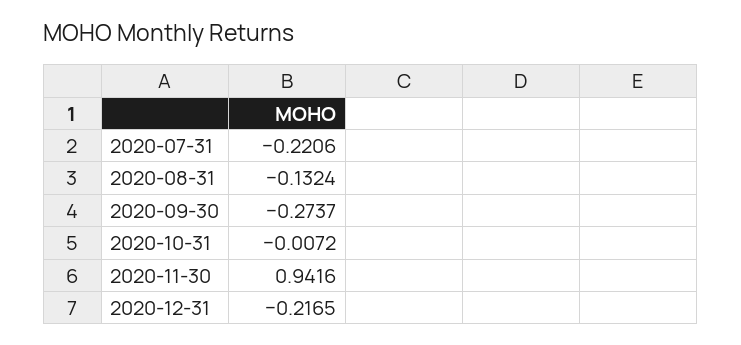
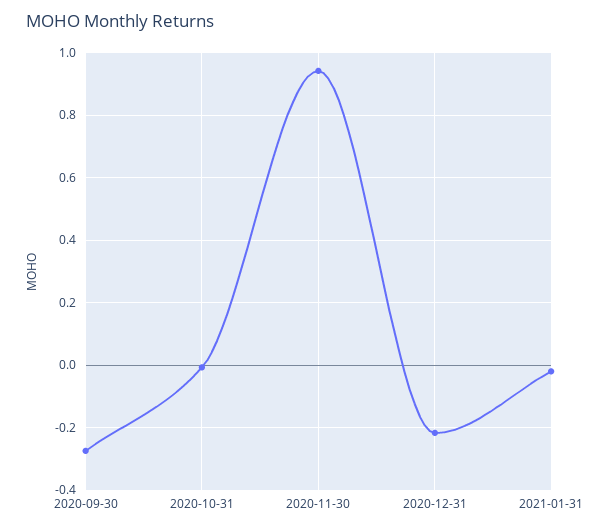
2020-07-31: -0.2206 -> none
2020-08-31: -0.1324 -> none
2021-01-31: none -> -0.02

